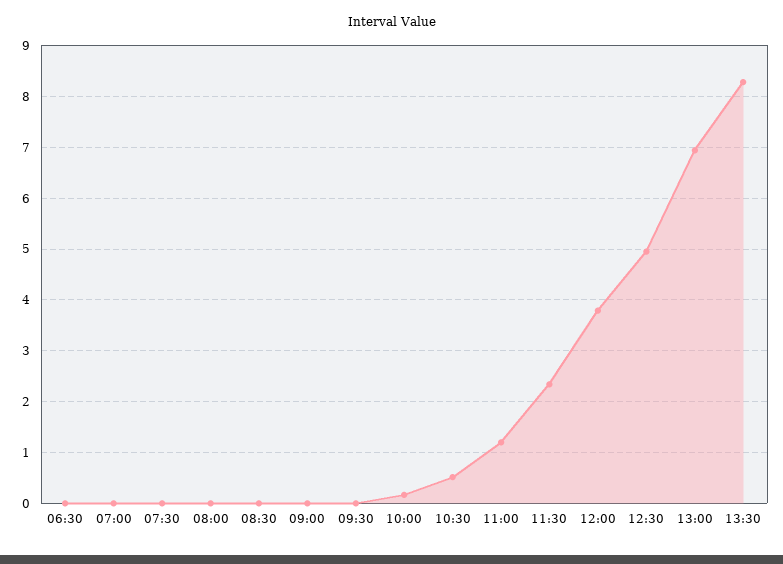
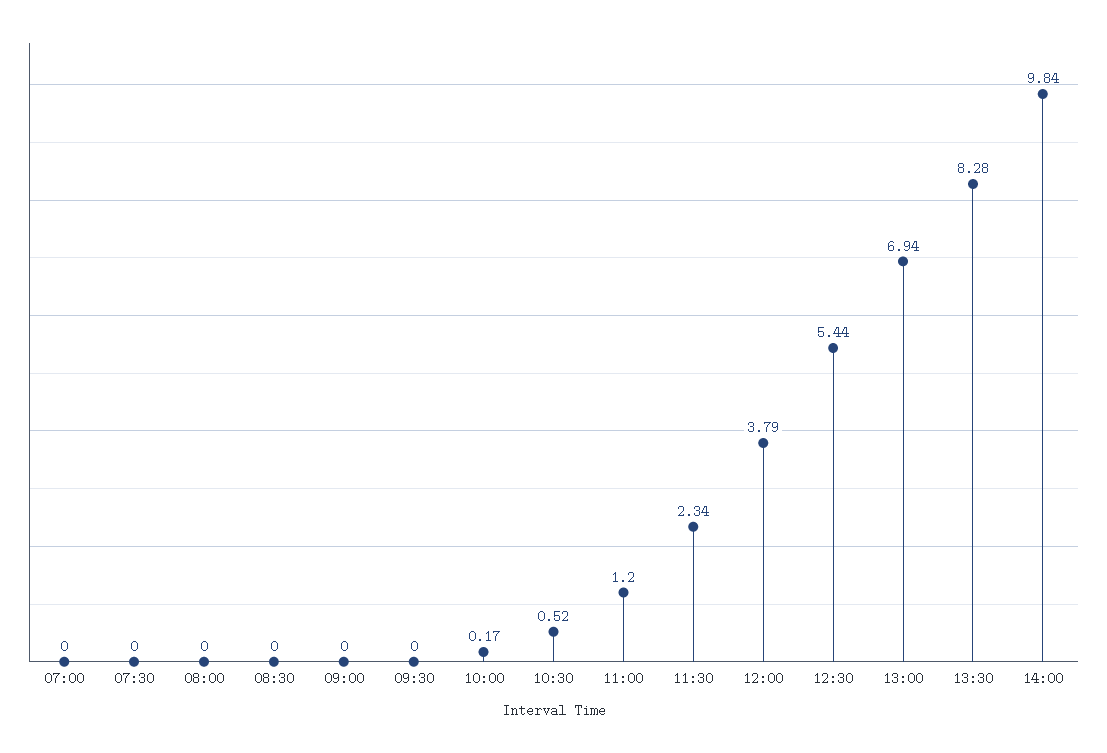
06:30: 0 -> none
12:30: 5 -> 5.44
14:00: none -> 9.84

